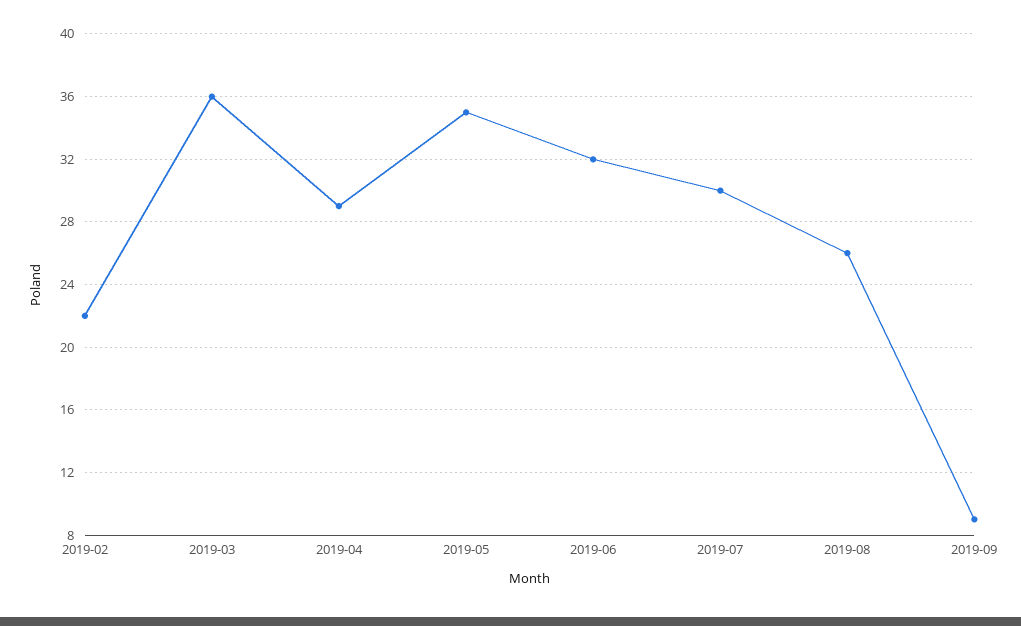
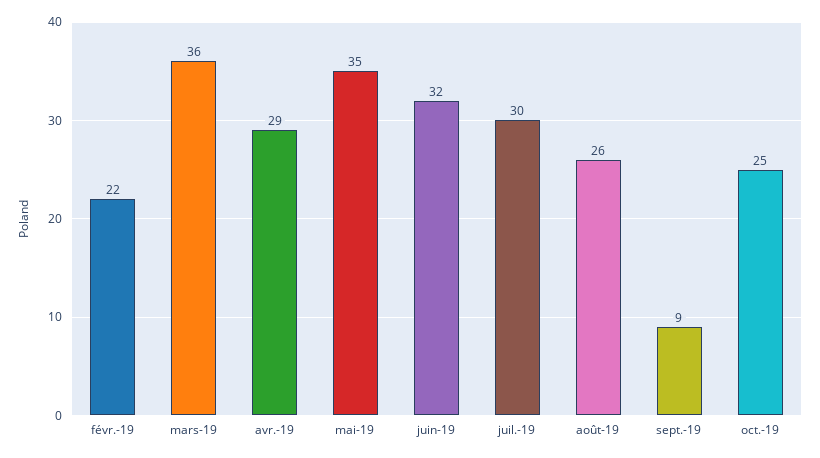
oct.-19: none -> 25

